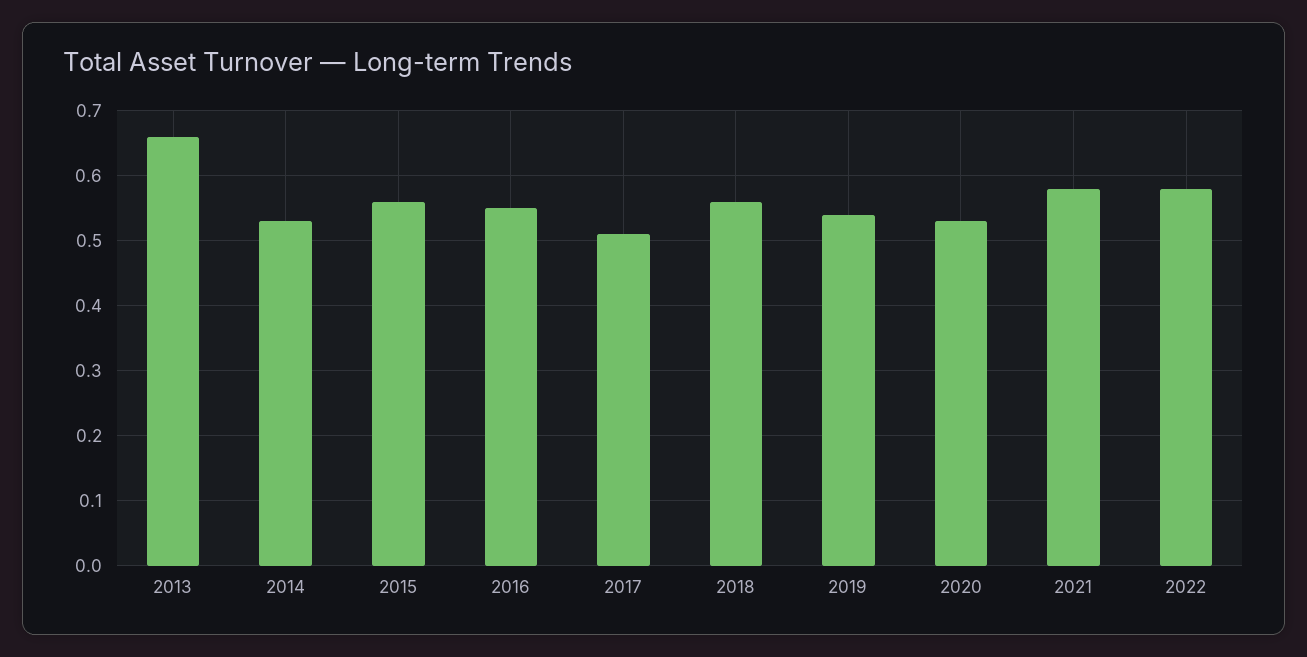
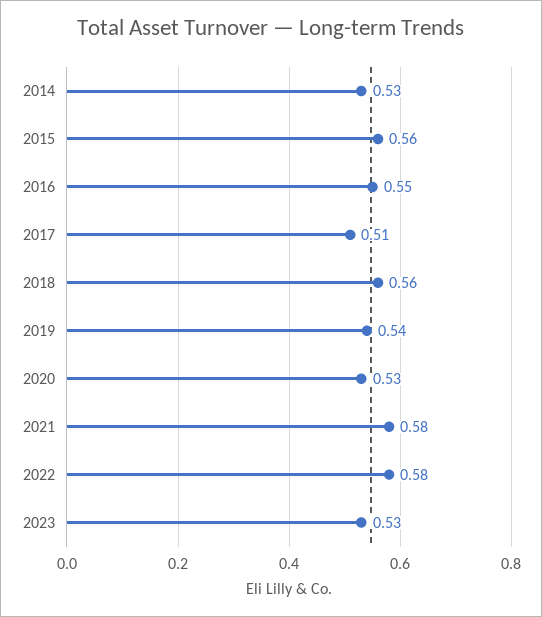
2013: 0.66 -> none
2023: none -> 0.53

